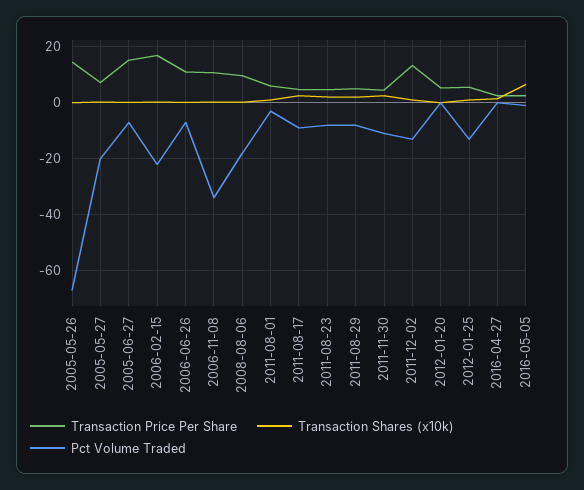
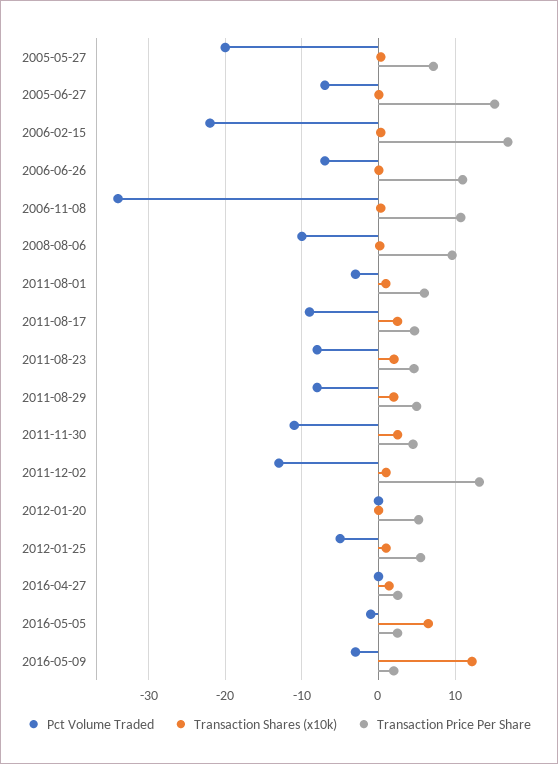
Transaction Price Per Share, 2005-05-26: 15 -> none
Transaction Shares (x10k), 2005-05-26: 0 -> none
Pct Volume Traded, 2005-05-26: -67.5 -> none
Pct Volume Traded, 2008-08-06: -17.5 -> -10
Pct Volume Traded, 2012-01-25: -12.5 -> -5
Pct Volume Traded, 2016-05-09: none -> -3
Transaction Shares (x10k), 2016-05-09: none -> 12
Transaction Price Per Share, 2016-05-09: none -> 2

